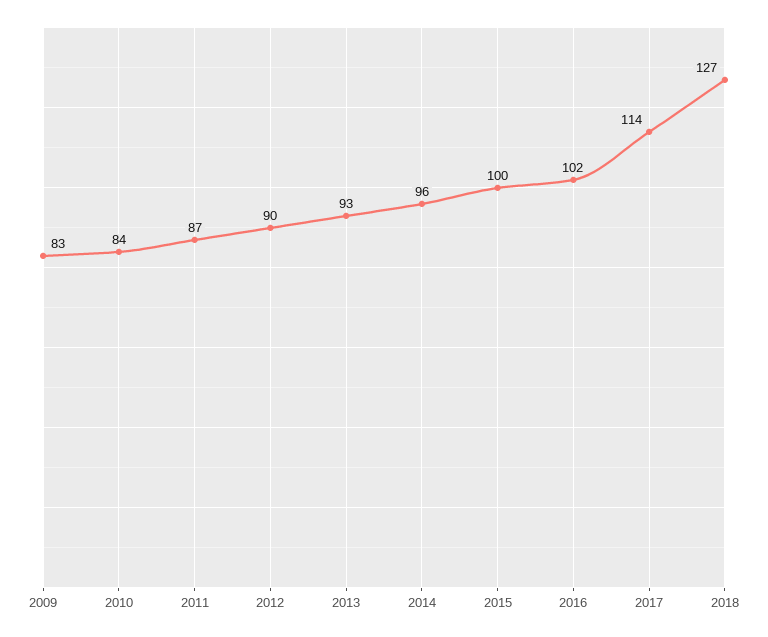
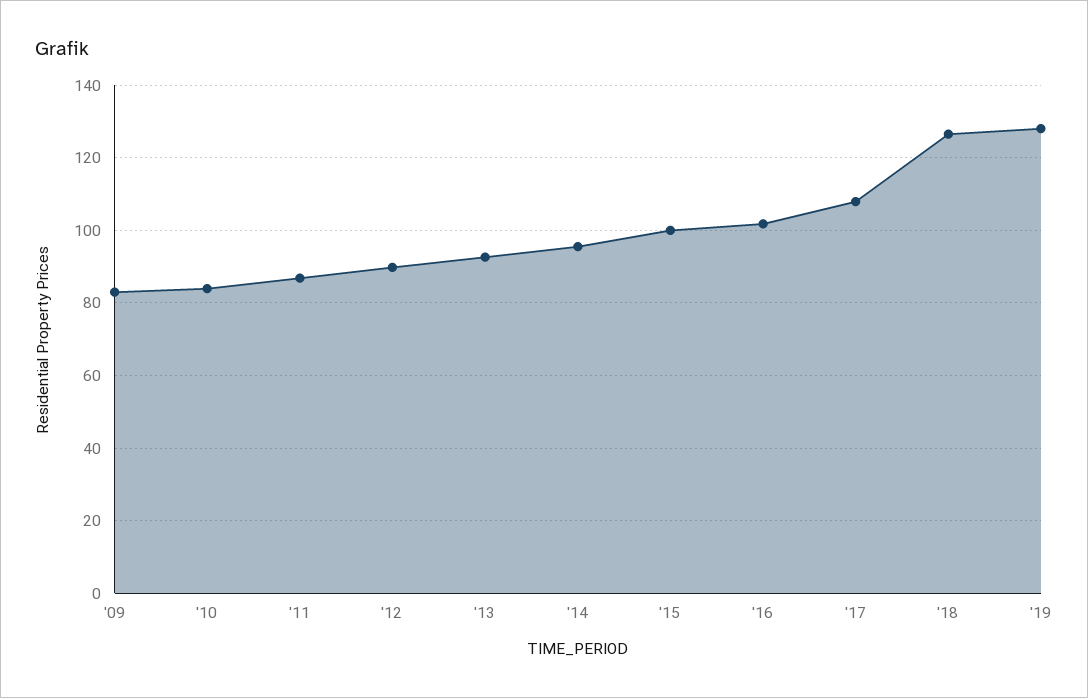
2017: 114 -> 108
'19: none -> 128

